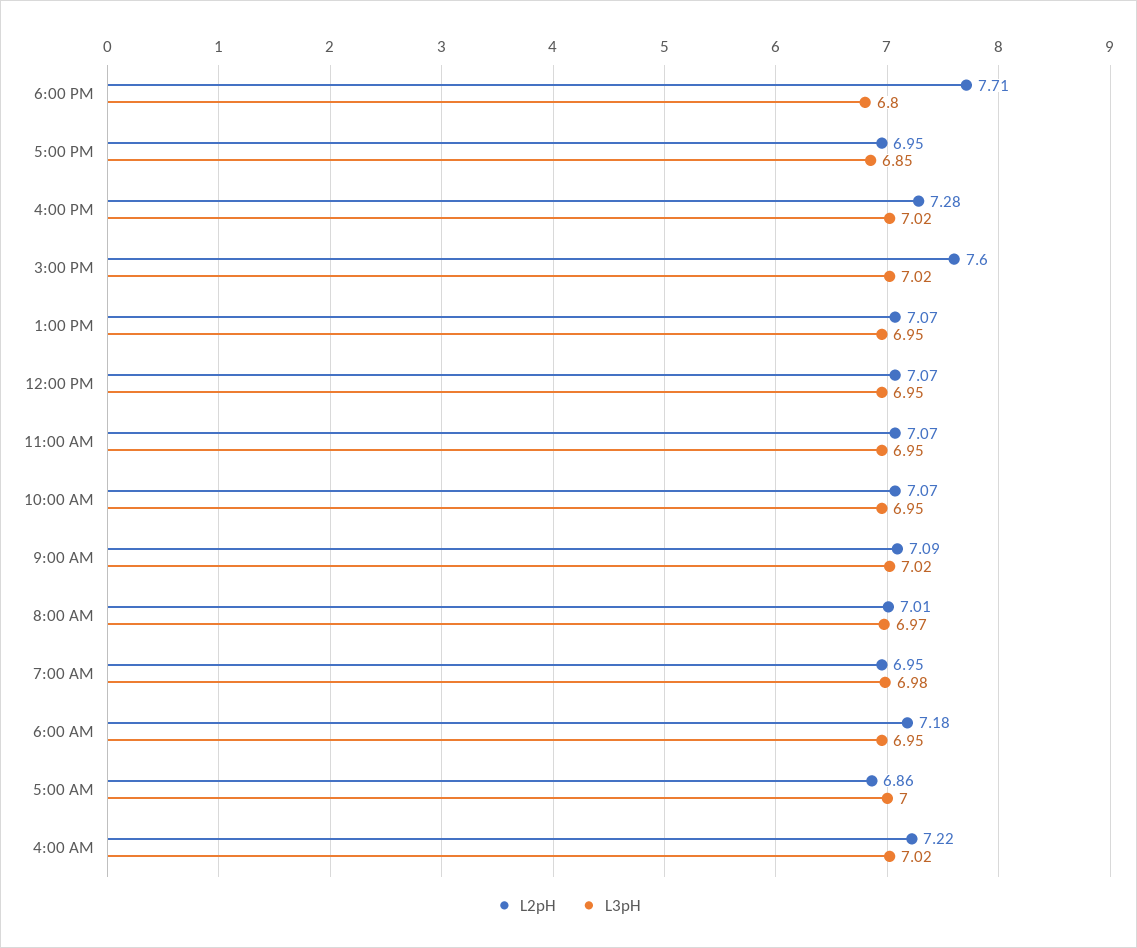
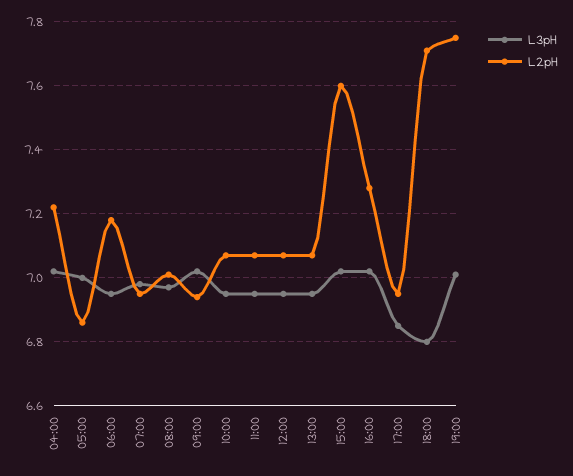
L2pH, 9:00 AM: 7.09 -> 6.95
L3pH, 19:00: none -> 7
L2pH, 19:00: none -> 7.75

